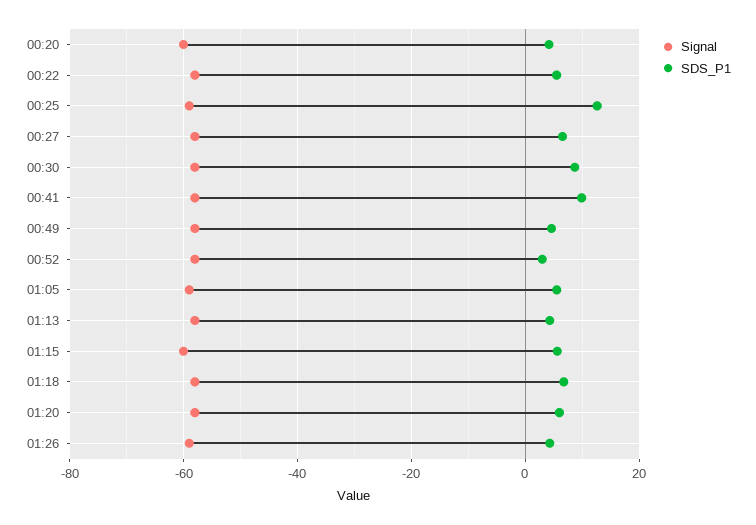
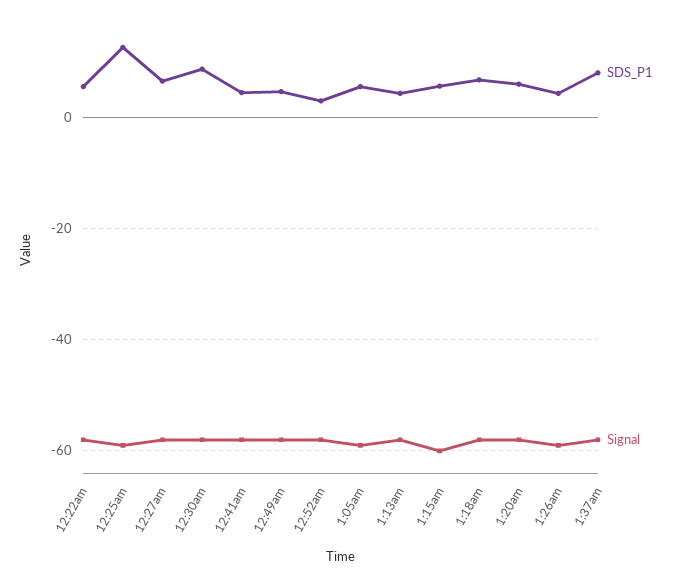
Signal, 00:20: -60 -> none
SDS_P1, 00:20: 4 -> none
SDS_P1, 00:41: 10 -> 4
SDS_P1, 1:37am: none -> 8
Signal, 1:37am: none -> -58

